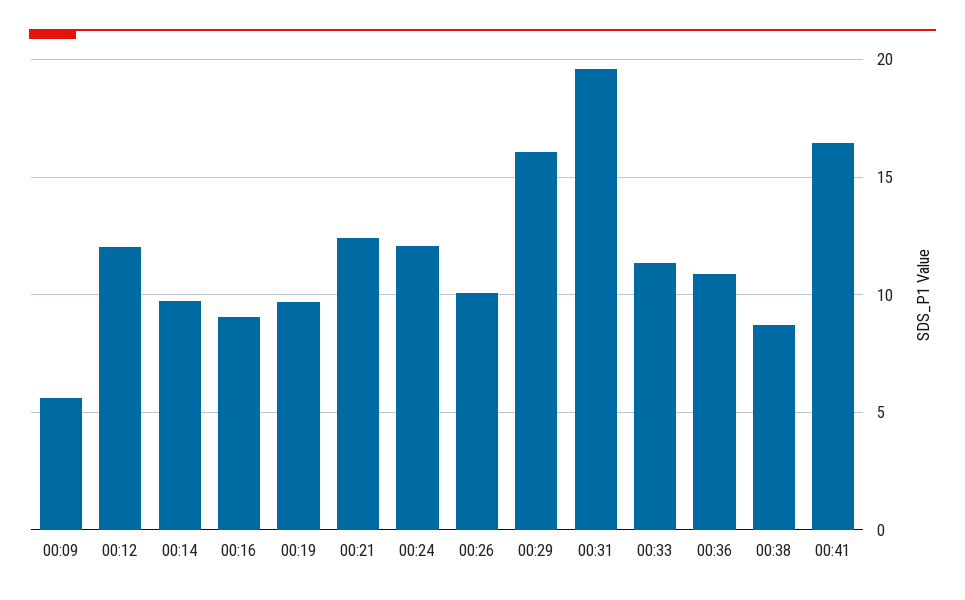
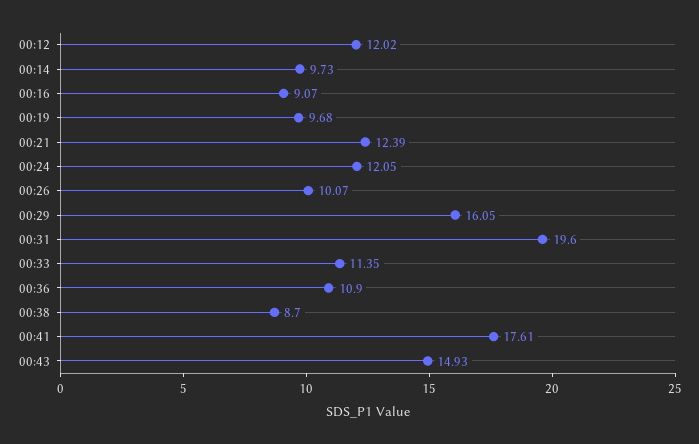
00:09: 5.5 -> none
00:41: 16.5 -> 17.61
00:43: none -> 14.93

